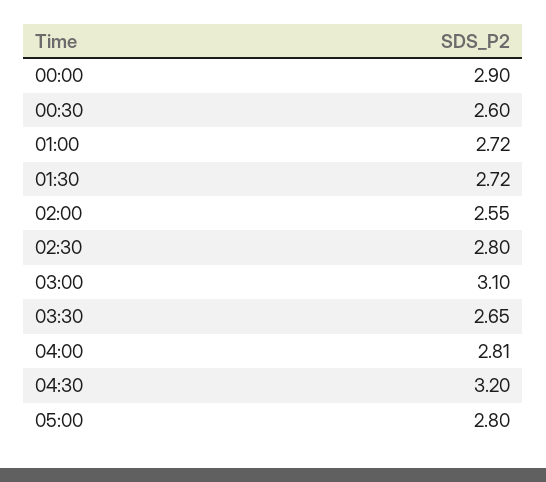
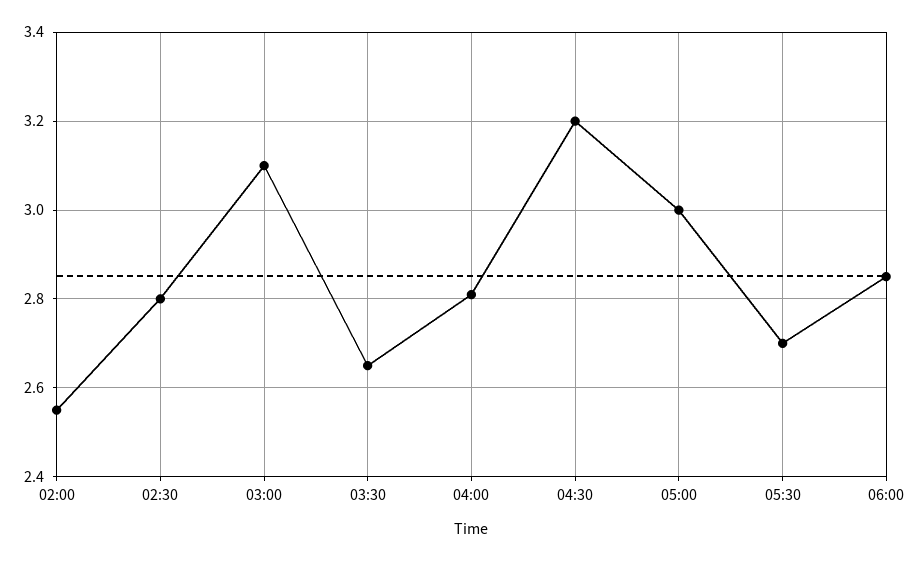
00:00: 2.9 -> none
00:30: 2.6 -> none
01:00: 2.72 -> none
01:30: 2.72 -> none
05:00: 2.8 -> 3
05:30: none -> 2.7
06:00: none -> 2.85

